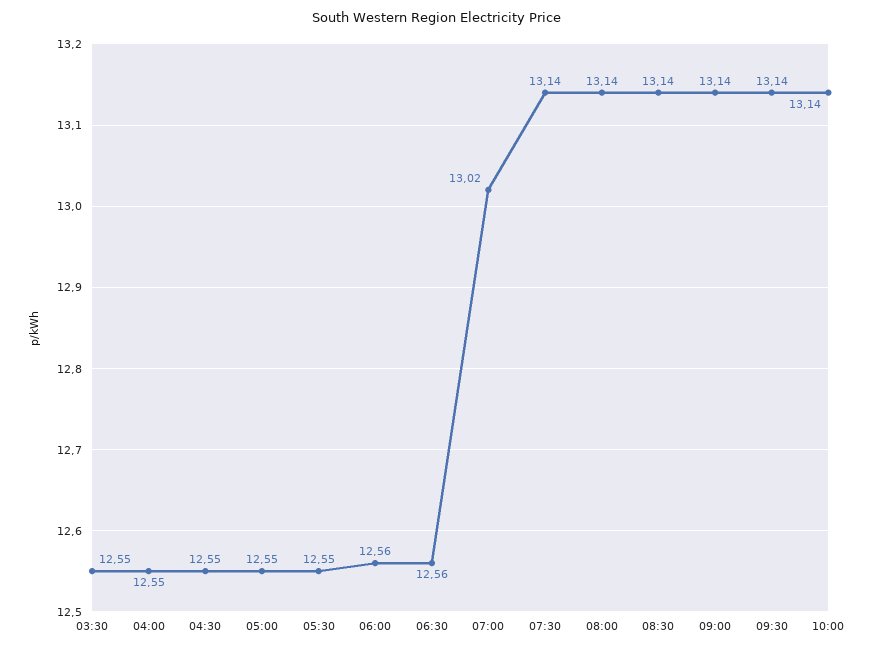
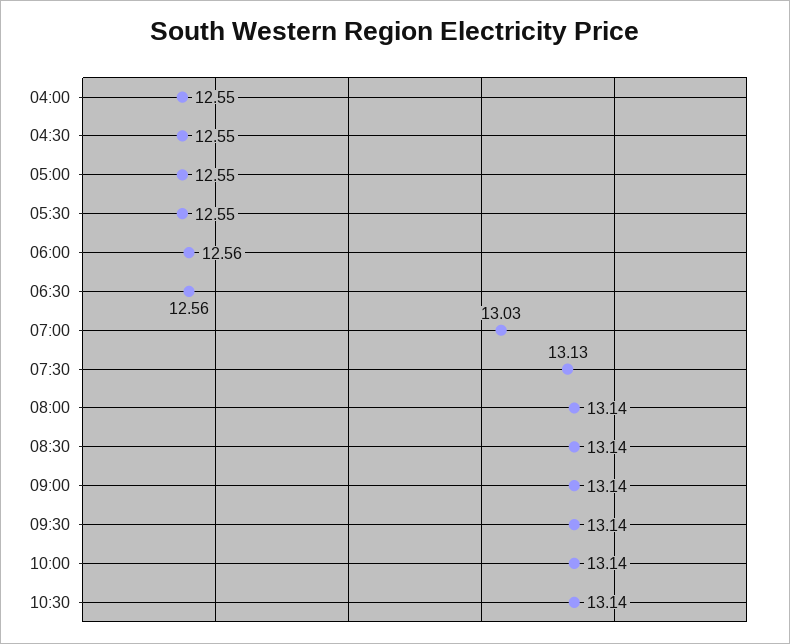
03:30: 12.55 -> none
07:00: 13.02 -> 13.03
07:30: 13.14 -> 13.13
10:30: none -> 13.14

